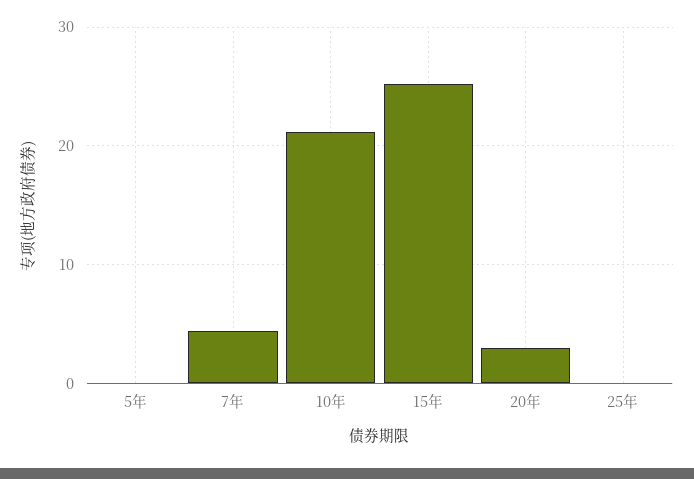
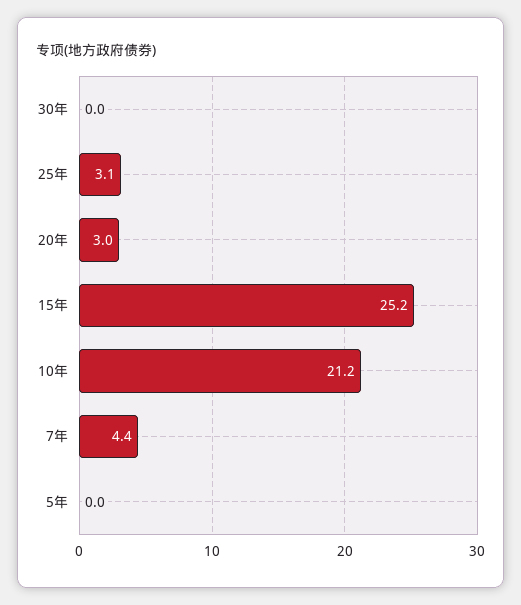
25年: 0 -> 3.1
30年: none -> 0

